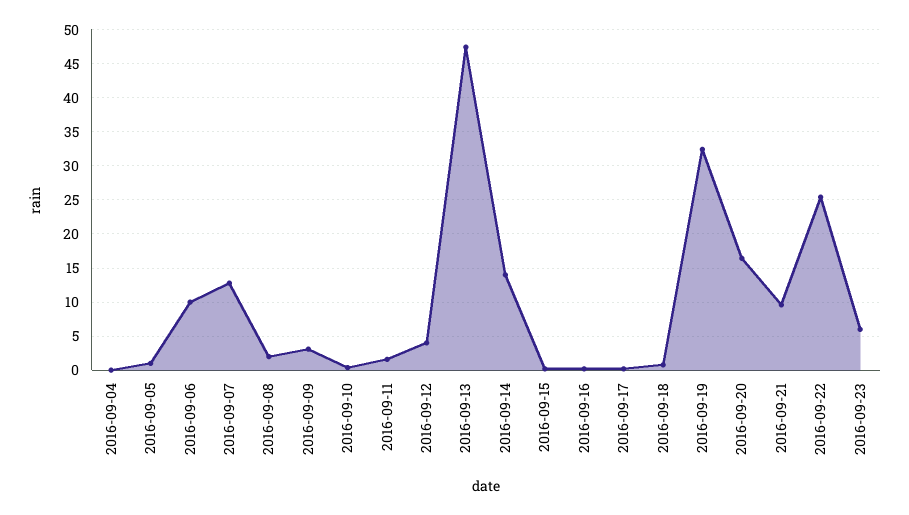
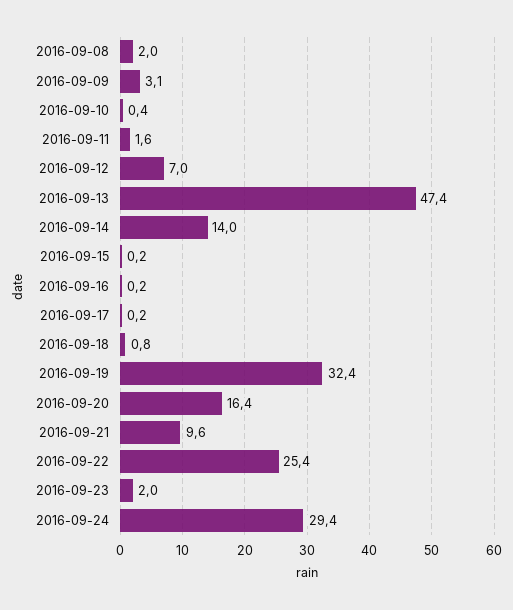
2016-09-04: 0 -> none
2016-09-05: 1 -> none
2016-09-06: 10 -> none
2016-09-07: 13 -> none
2016-09-12: 4 -> 7
2016-09-23: 6 -> 2
2016-09-24: none -> 29.4

